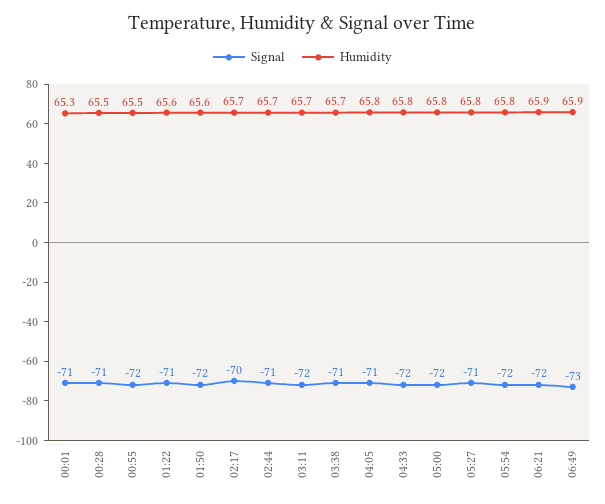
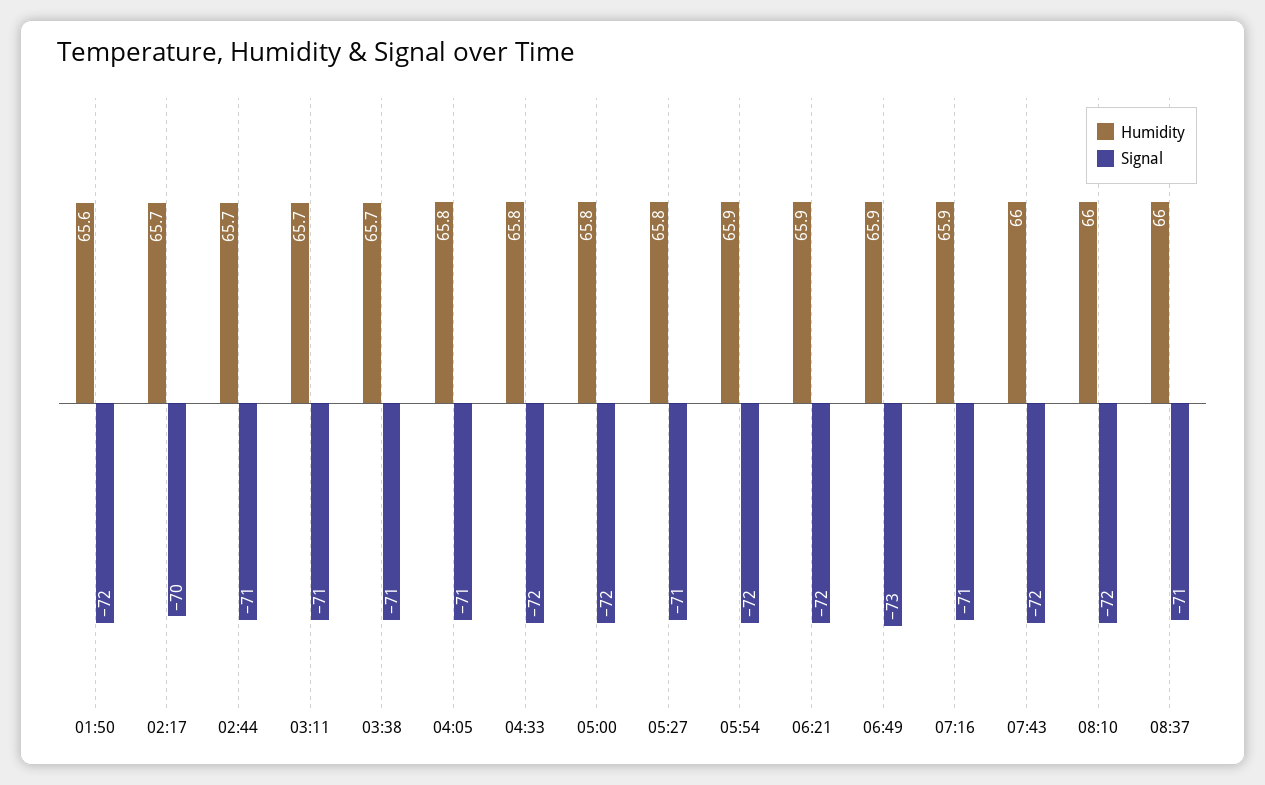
Signal, 00:01: -71 -> none
Humidity, 00:01: 65.3 -> none
Signal, 00:28: -71 -> none
Humidity, 00:28: 65.5 -> none
Signal, 00:55: -72 -> none
Humidity, 00:55: 65.5 -> none
Signal, 01:22: -71 -> none
Humidity, 01:22: 65.6 -> none
Signal, 03:11: -72 -> -71
Humidity, 05:54: 65.8 -> 65.9
Humidity, 07:16: none -> 65.9
Signal, 07:16: none -> -71
Humidity, 07:43: none -> 66
Signal, 07:43: none -> -72
Humidity, 08:10: none -> 66
Signal, 08:10: none -> -72
Humidity, 08:37: none -> 66
Signal, 08:37: none -> -71

